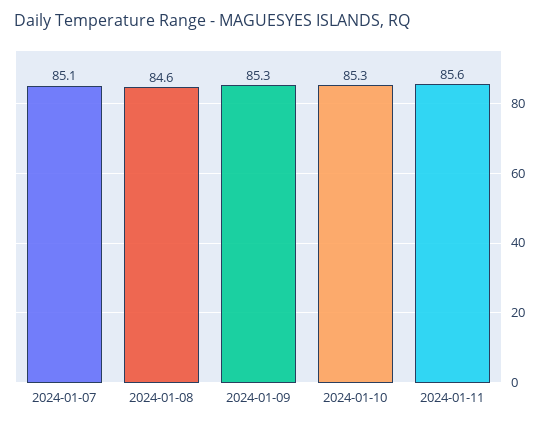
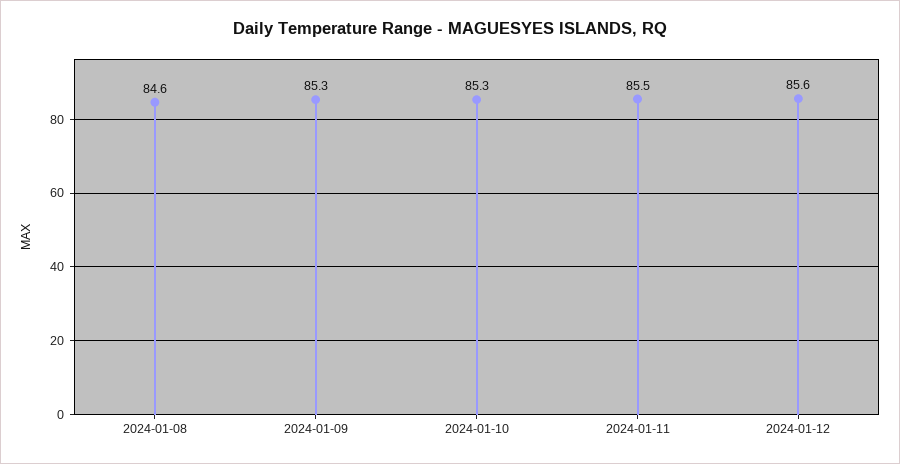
2024-01-07: 85.1 -> none
2024-01-11: 85.6 -> 85.5
2024-01-12: none -> 85.6

